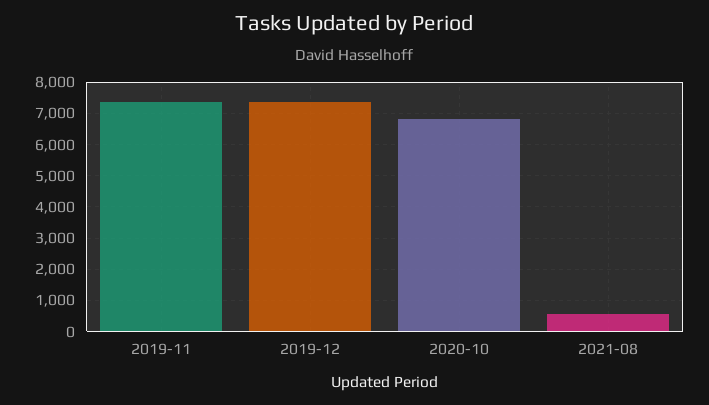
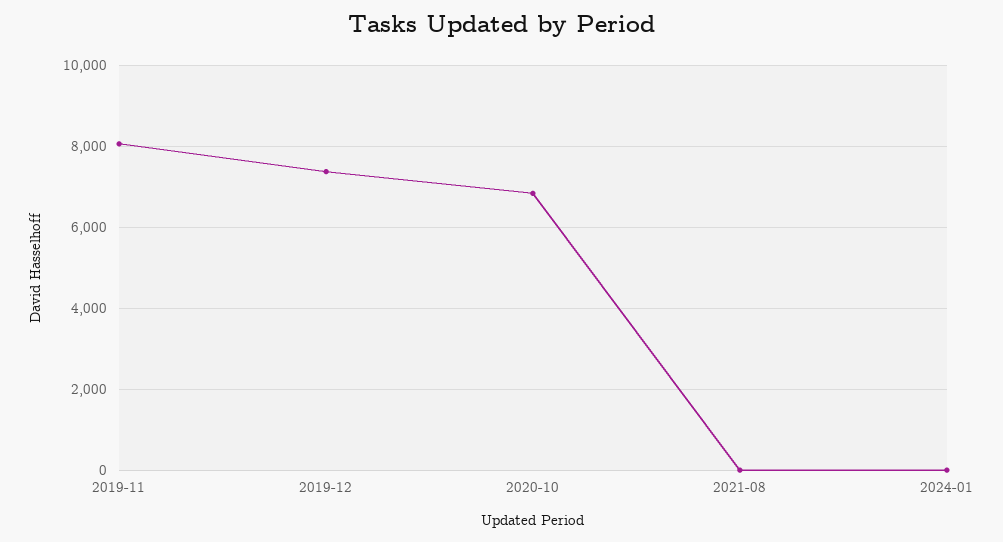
2019-11: 7400 -> 8000
2021-08: 600 -> 0
2024-01: none -> 0

